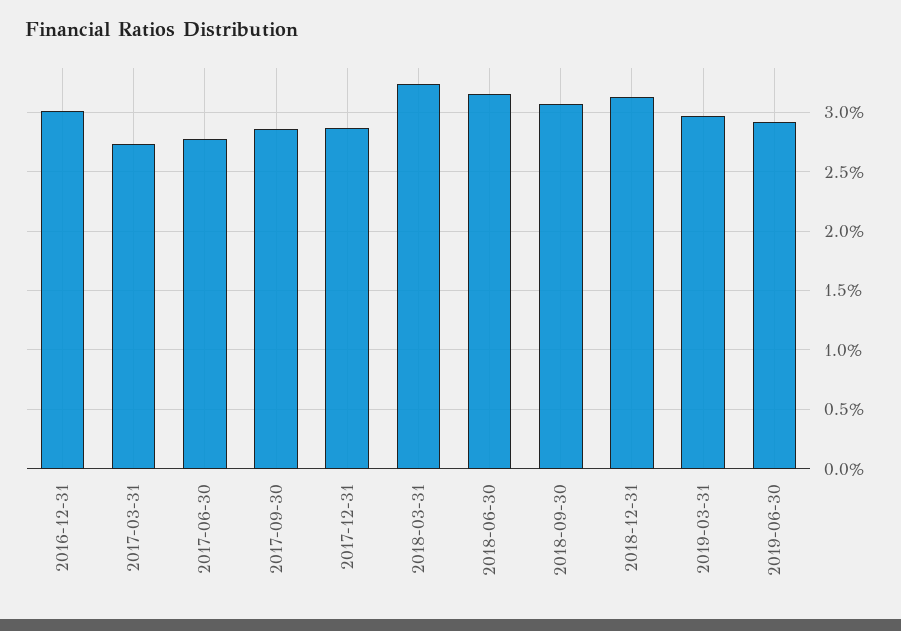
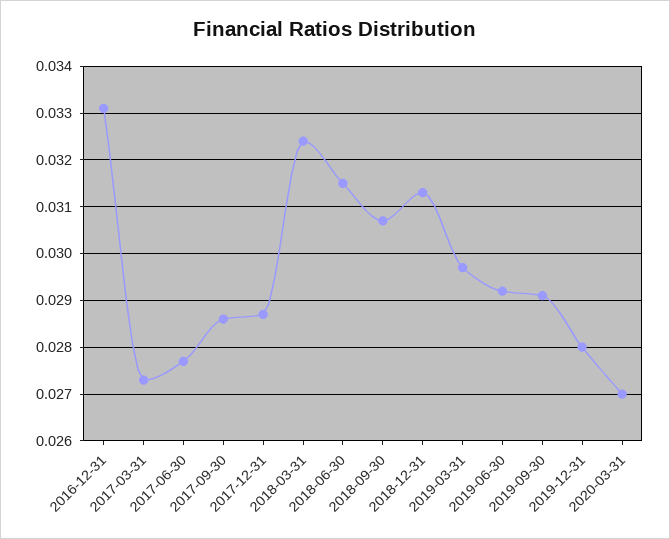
2016-12-31: 0.03 -> 0.033
2019-09-30: none -> 0.029
2019-12-31: none -> 0.028
2020-03-31: none -> 0.027

